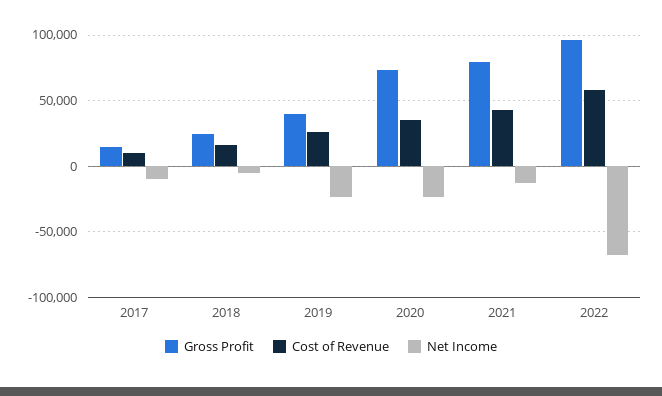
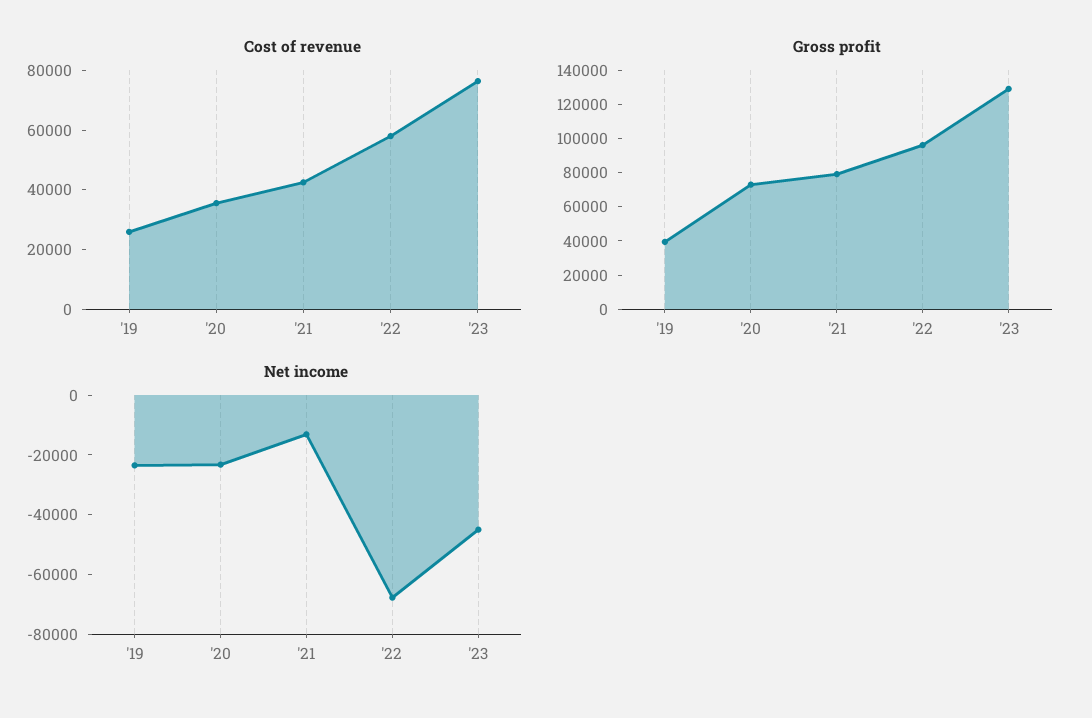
Gross Profit, 2017: 15000 -> none
Cost of Revenue, 2017: 10000 -> none
Net Income, 2017: -10000 -> none
Gross Profit, 2018: 25000 -> none
Cost of Revenue, 2018: 15000 -> none
Net Income, 2018: -5000 -> none
Cost of Revenue, '23: none -> 75000
Gross Profit, '23: none -> 130000
Net Income, '23: none -> -45000

